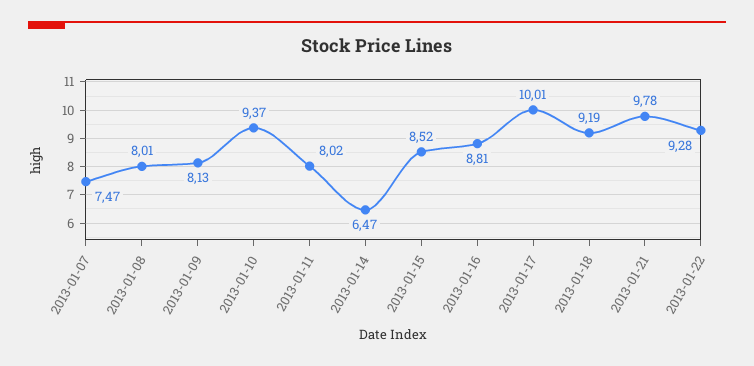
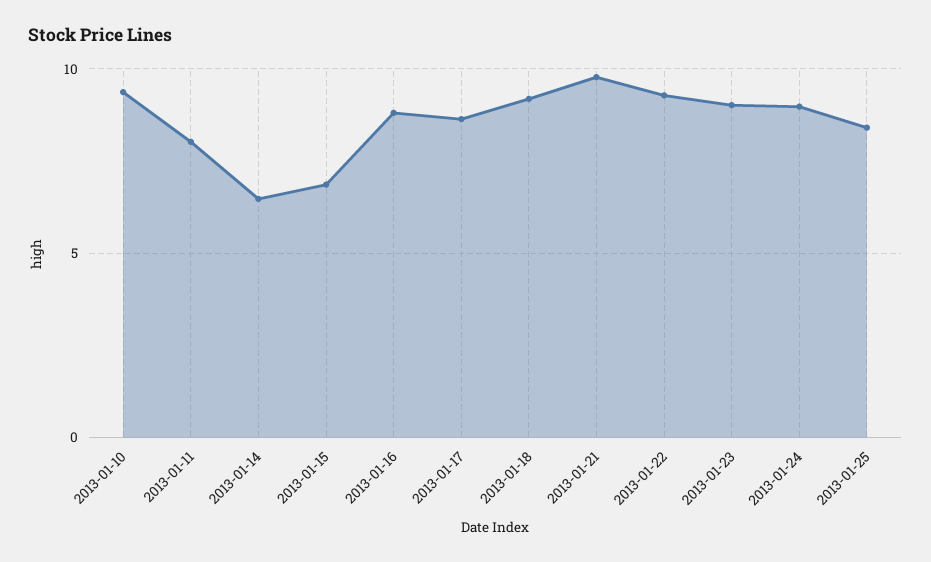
2013-01-07: 7.47 -> none
2013-01-08: 8.01 -> none
2013-01-09: 8.13 -> none
2013-01-15: 8.52 -> 7
2013-01-17: 10.01 -> 8.5
2013-01-23: none -> 9
2013-01-24: none -> 9
2013-01-25: none -> 8.5

